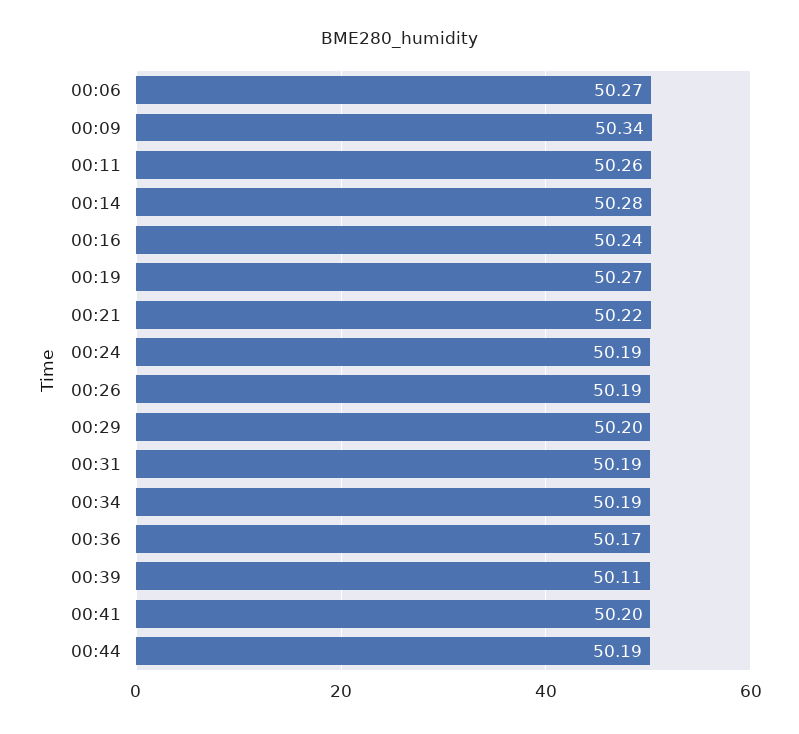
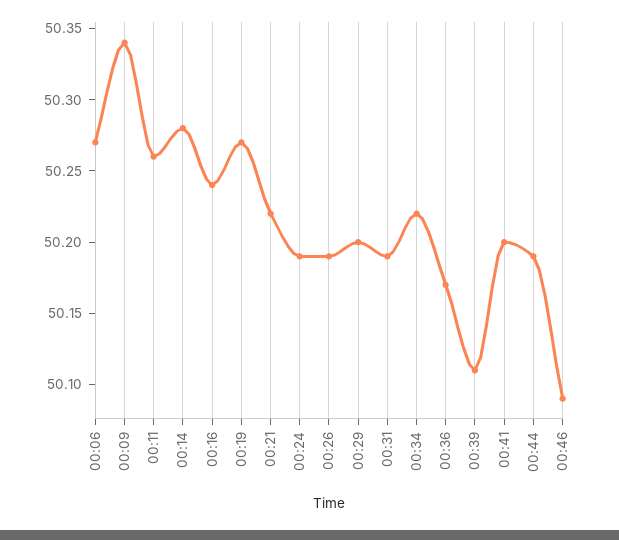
00:34: 50.19 -> 50.22
00:46: none -> 50.09

